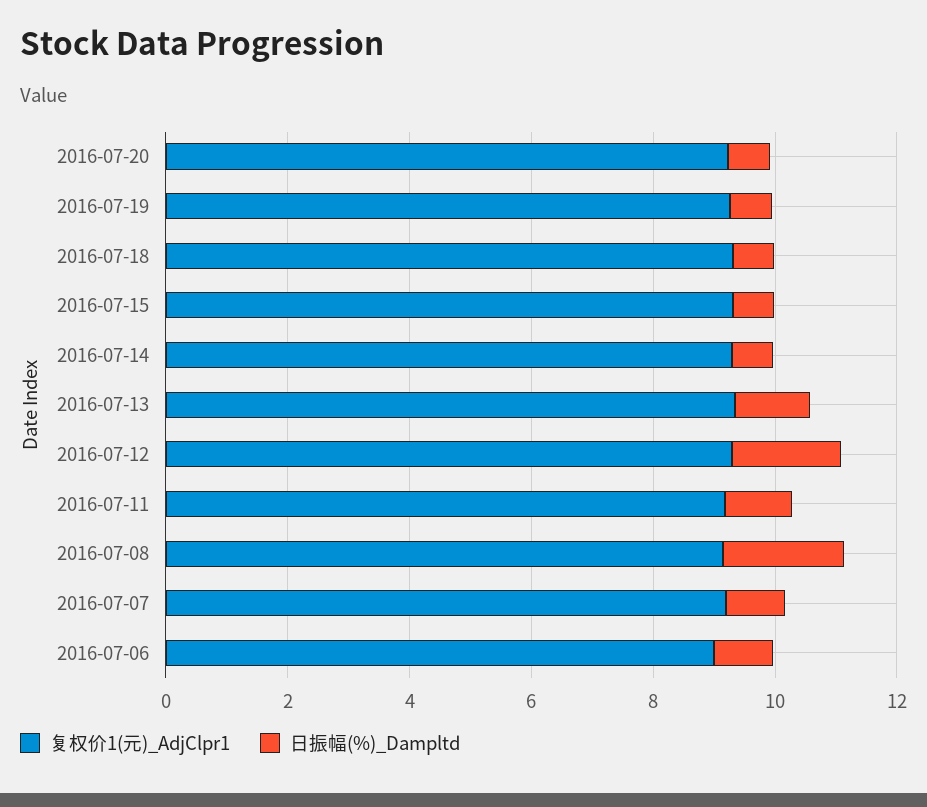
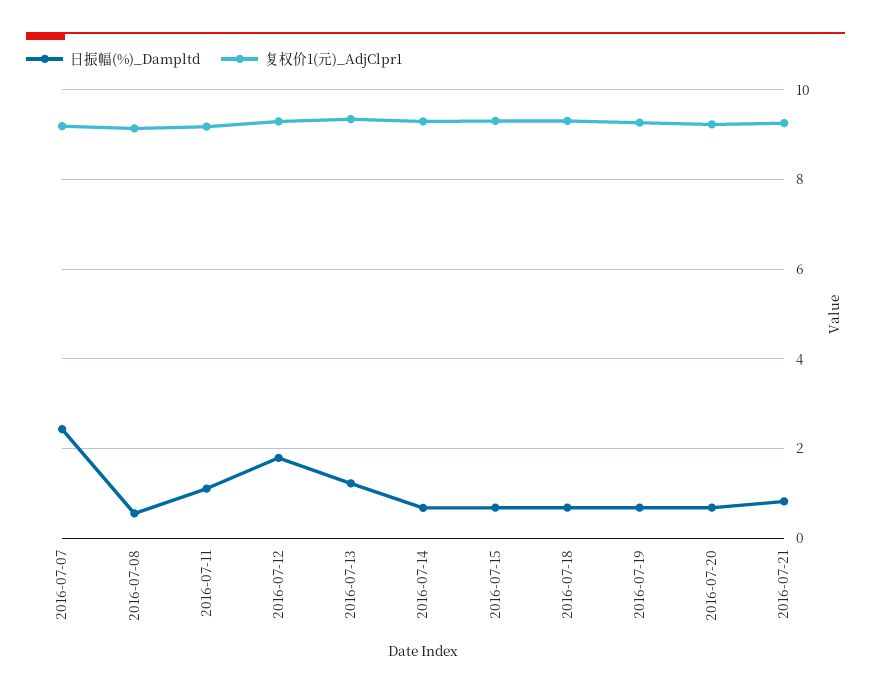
日振幅(%)_Dampltd, 2016-07-08: 2 -> 0.6
日振幅(%)_Dampltd, 2016-07-07: 1 -> 2.4
复权价1(元)_AdjClpr1, 2016-07-06: 9 -> none
日振幅(%)_Dampltd, 2016-07-06: 1 -> none
日振幅(%)_Dampltd, 2016-07-21: none -> 0.8
复权价1(元)_AdjClpr1, 2016-07-21: none -> 9.2

